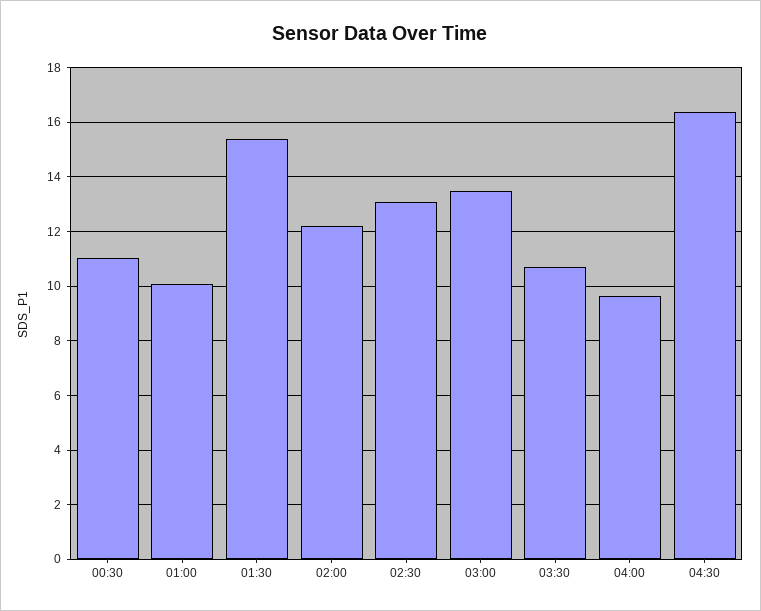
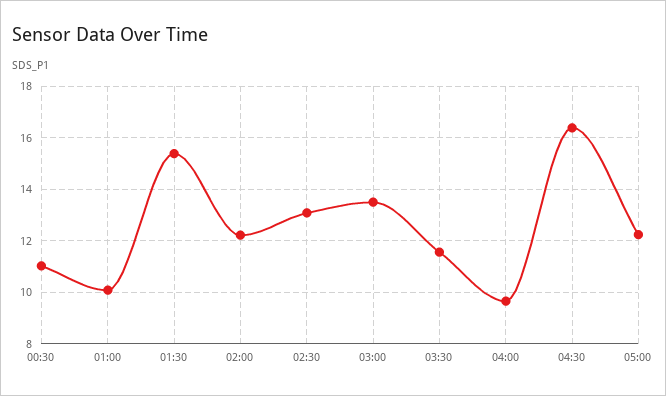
03:30: 10.75 -> 11.5
05:00: none -> 12.25

